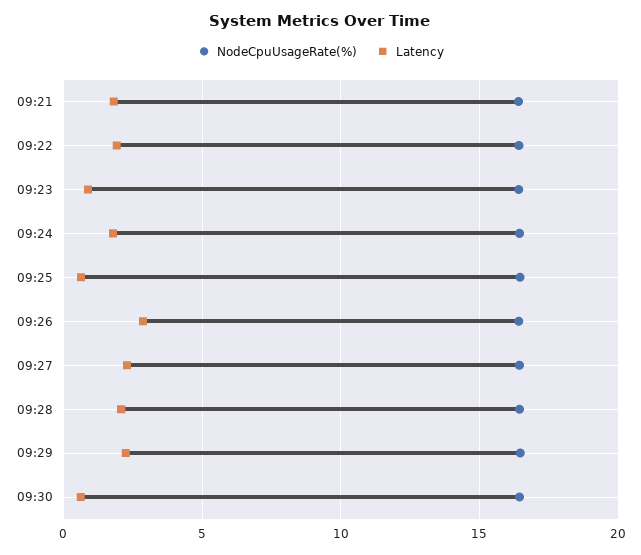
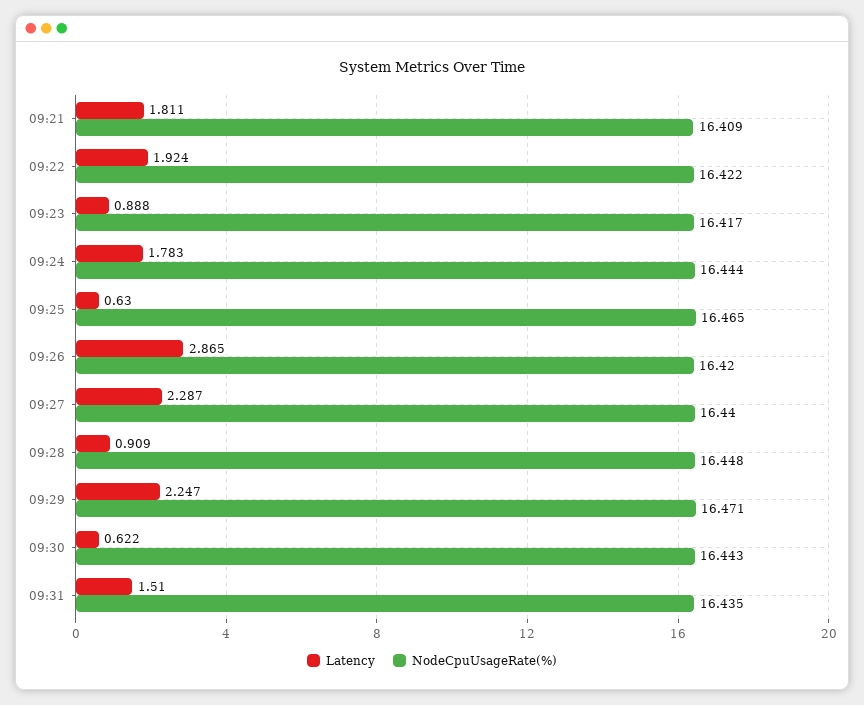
Latency, 09:28: 2 -> 0.909
Latency, 09:31: none -> 1.51
NodeCpuUsageRate(%), 09:31: none -> 16.435

